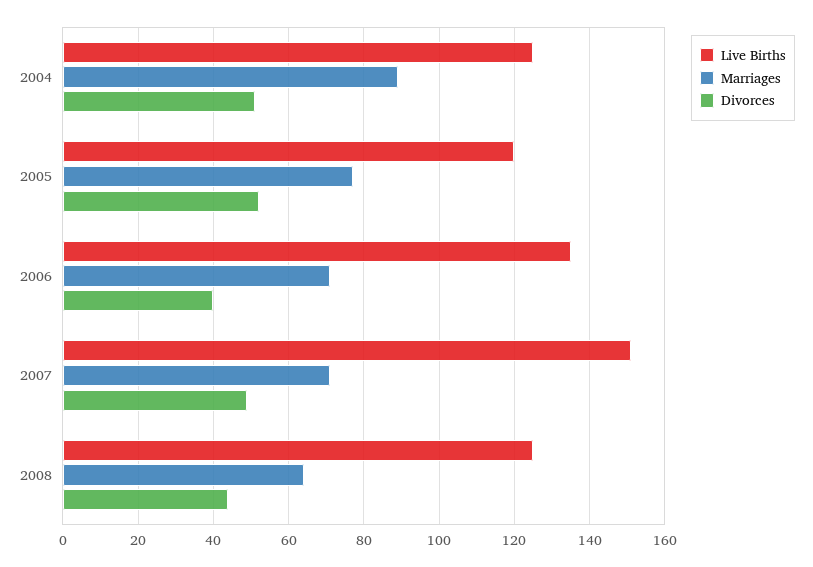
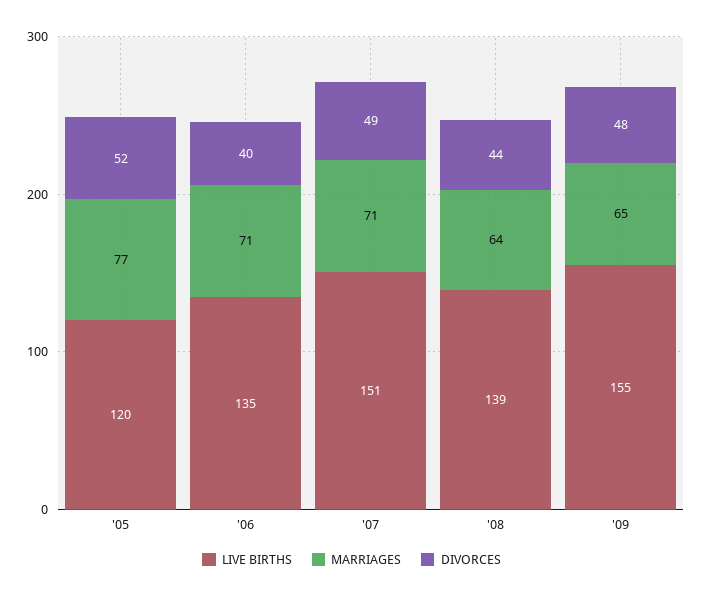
Live Births, 2004: 125 -> none
Marriages, 2004: 90 -> none
Divorces, 2004: 50 -> none
Live Births, 2008: 125 -> 139
Live Births, '09: none -> 155
Marriages, '09: none -> 65
Divorces, '09: none -> 48

